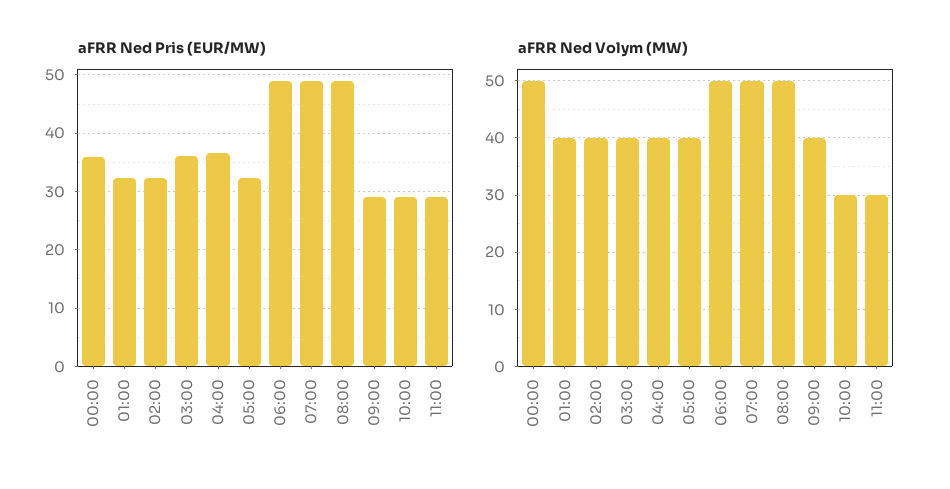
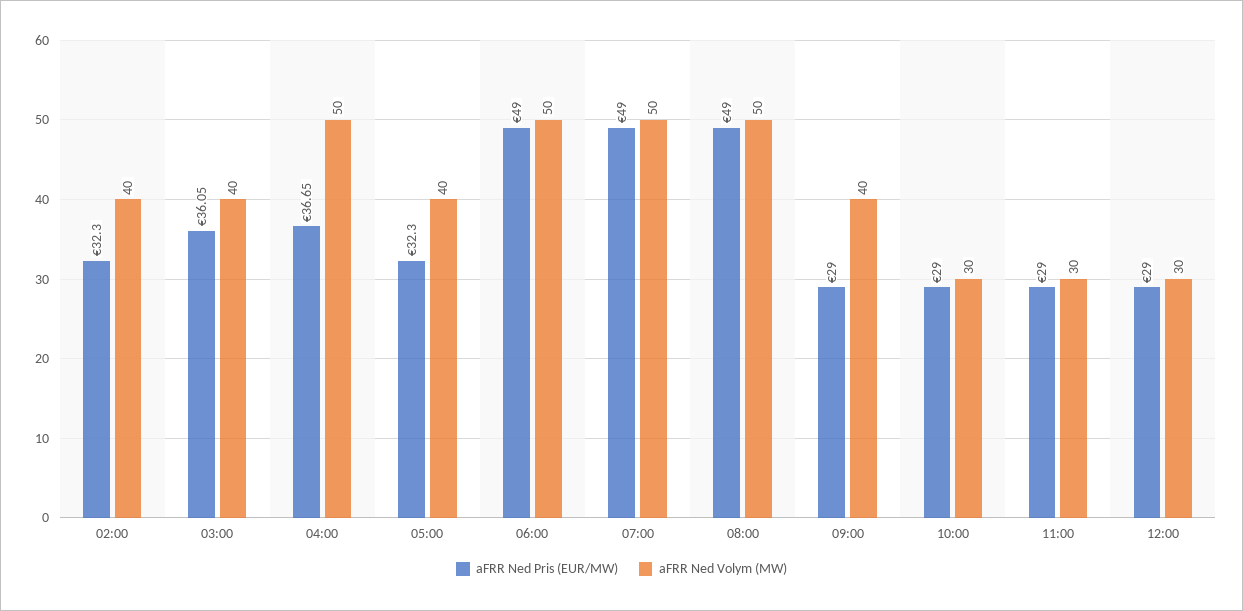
aFRR Ned Pris (EUR/MW), 00:00: 36 -> none
aFRR Ned Pris (EUR/MW), 01:00: 32 -> none
aFRR Ned Volym (MW), 00:00: 50 -> none
aFRR Ned Volym (MW), 01:00: 40 -> none
aFRR Ned Volym (MW), 04:00: 40 -> 50
aFRR Ned Pris (EUR/MW), 12:00: none -> 29
aFRR Ned Volym (MW), 12:00: none -> 30

